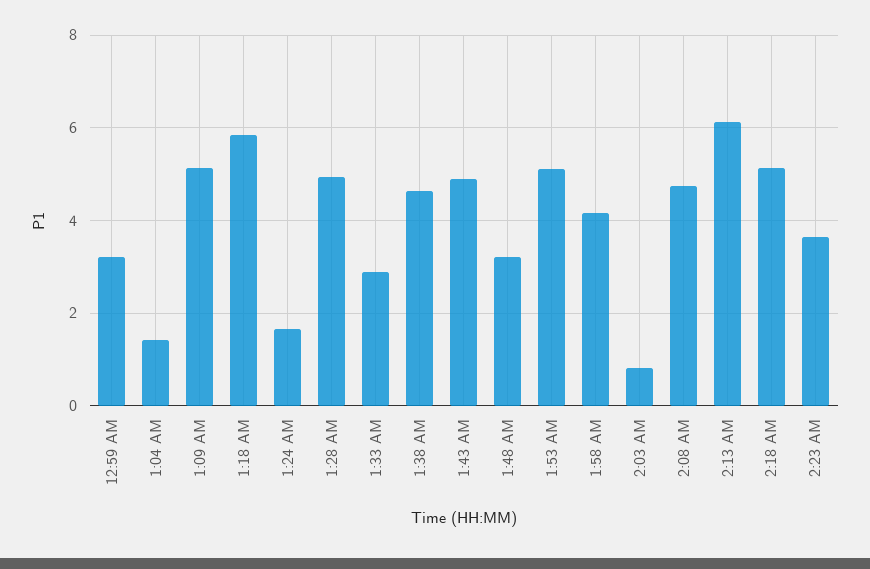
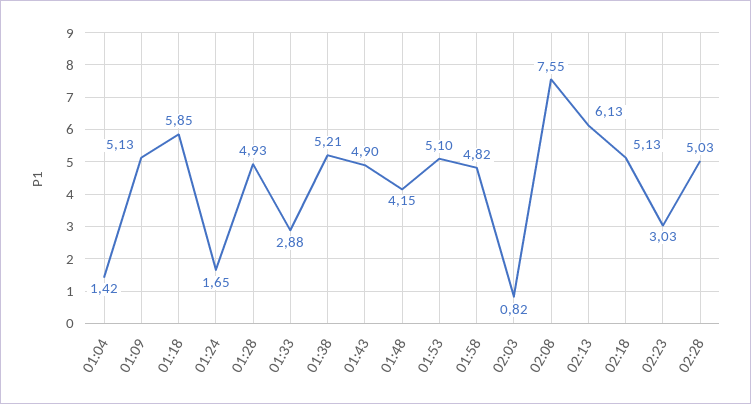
12:59 AM: 3.2 -> none
1:38 AM: 4.6 -> 5.21
1:48 AM: 3.2 -> 4.15
1:58 AM: 4.2 -> 4.82
2:08 AM: 4.8 -> 7.55
2:23 AM: 3.6 -> 3.03
02:28: none -> 5.03

